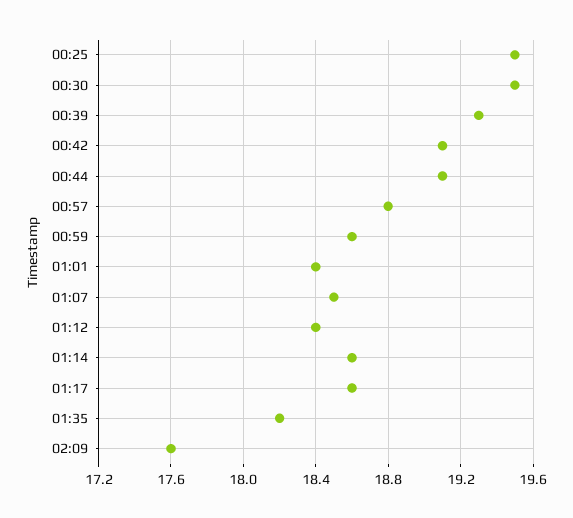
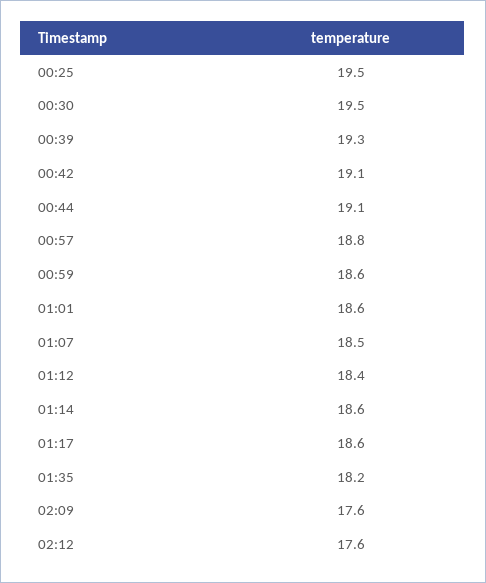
01:01: 18.4 -> 18.6
02:12: none -> 17.6

